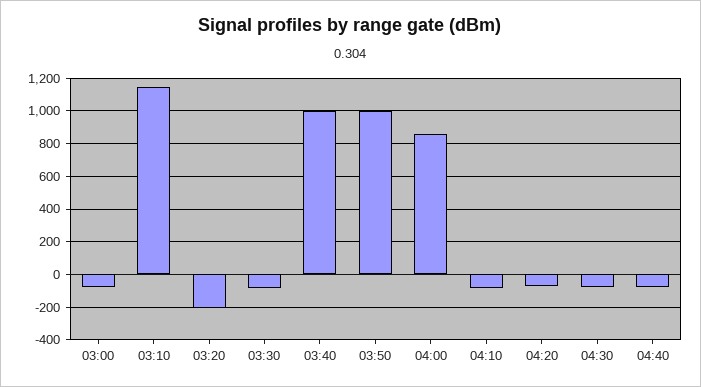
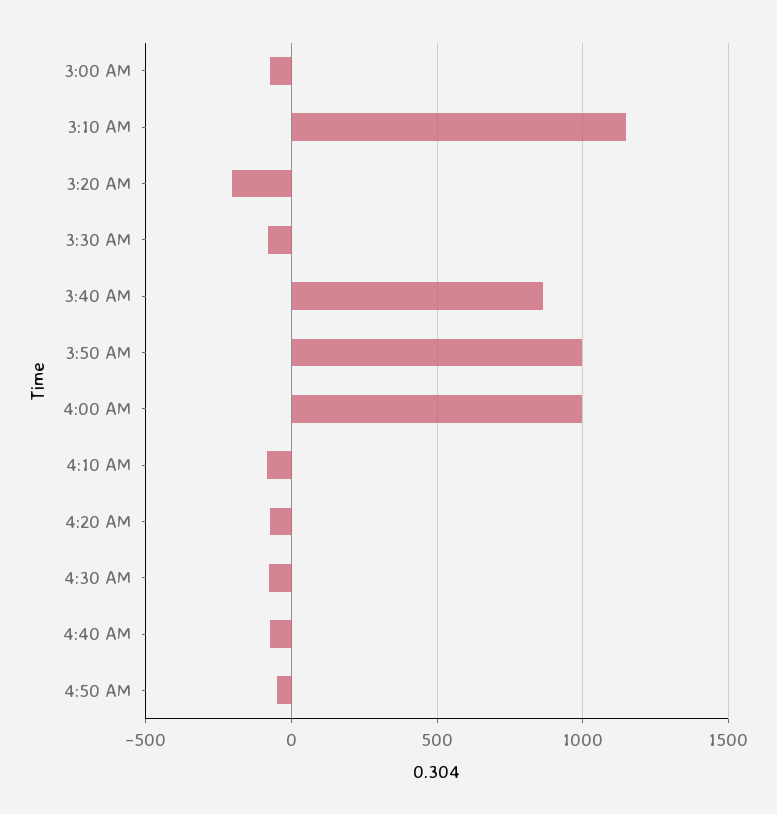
03:40: 1000 -> 850
04:00: 850 -> 1000
4:50 AM: none -> -50

